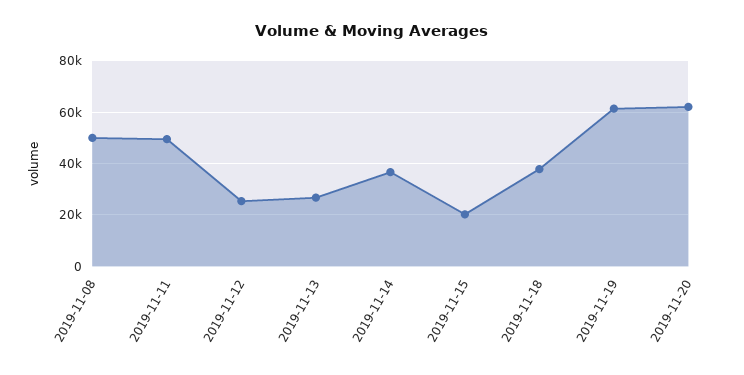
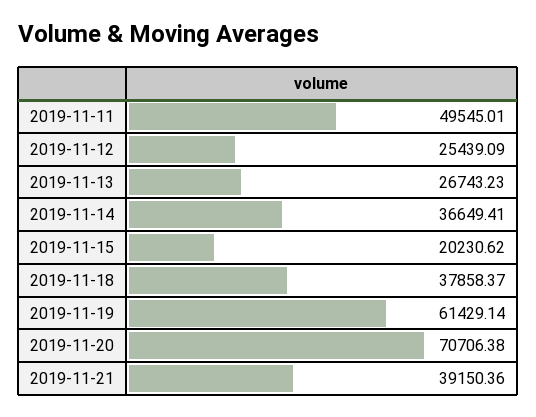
2019-11-08: 50000 -> none
2019-11-20: 62500 -> 70706.38
2019-11-21: none -> 39150.36

